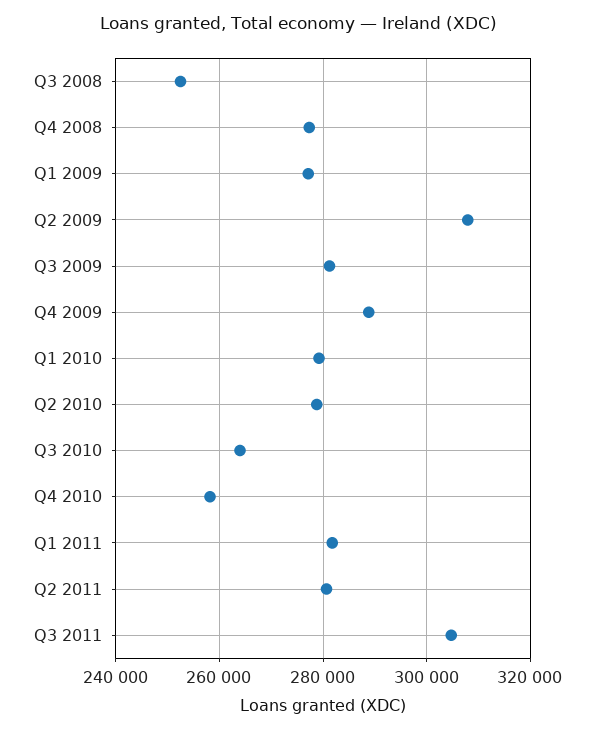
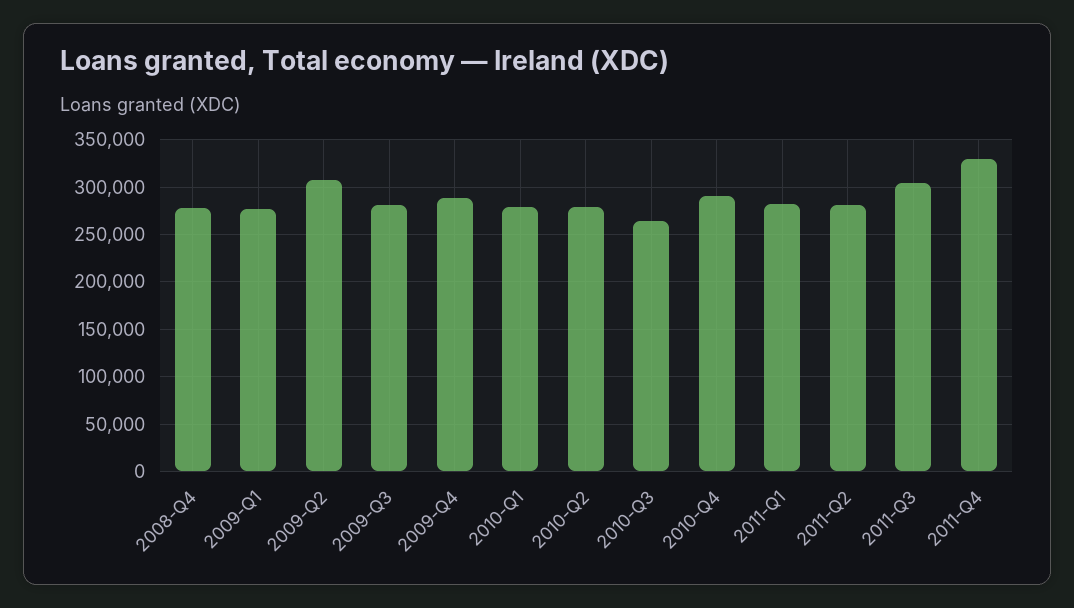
Q3 2008: 252000 -> none
Q4 2010: 258000 -> 290000
2011-Q4: none -> 330000

